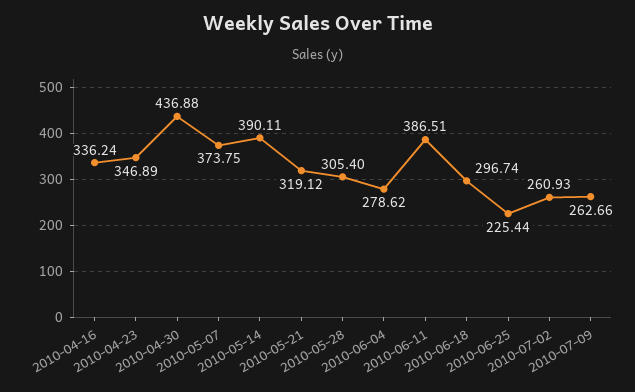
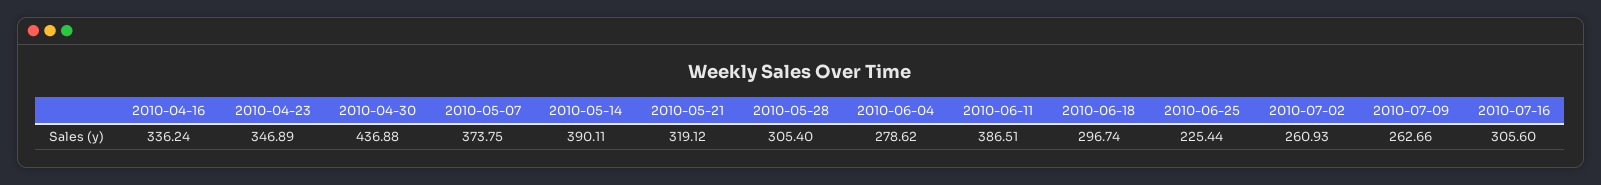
2010-07-16: none -> 305.6

